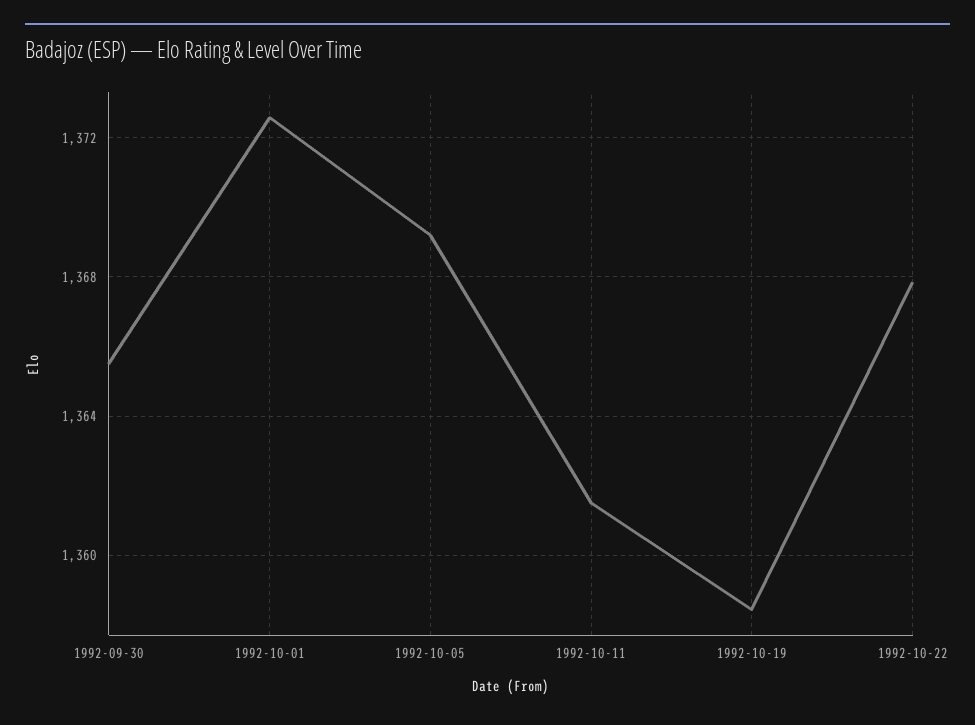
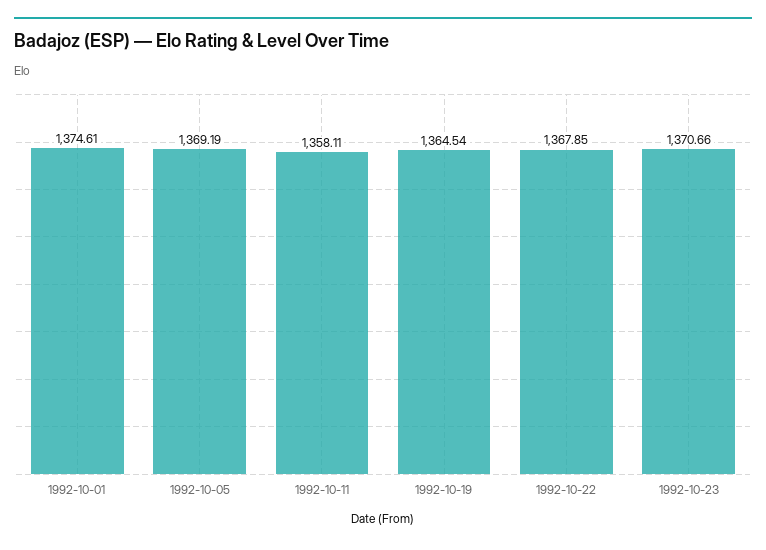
1992-09-30: 1365.5 -> none
1992-10-01: 1372.5 -> 1374.61
1992-10-11: 1361.5 -> 1358.11
1992-10-19: 1358.5 -> 1364.54
1992-10-23: none -> 1370.66

